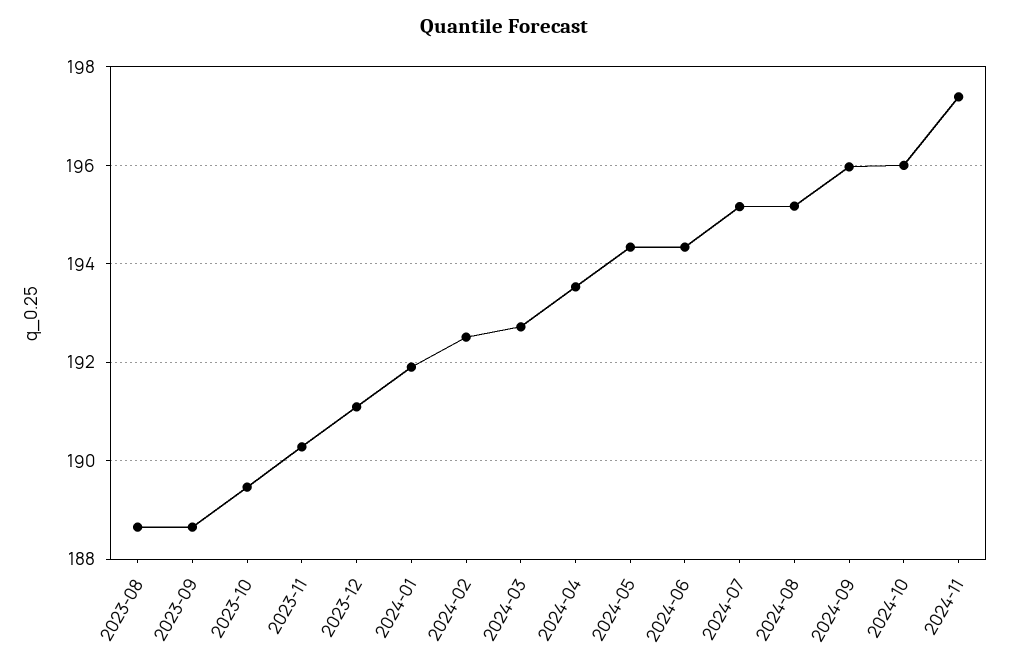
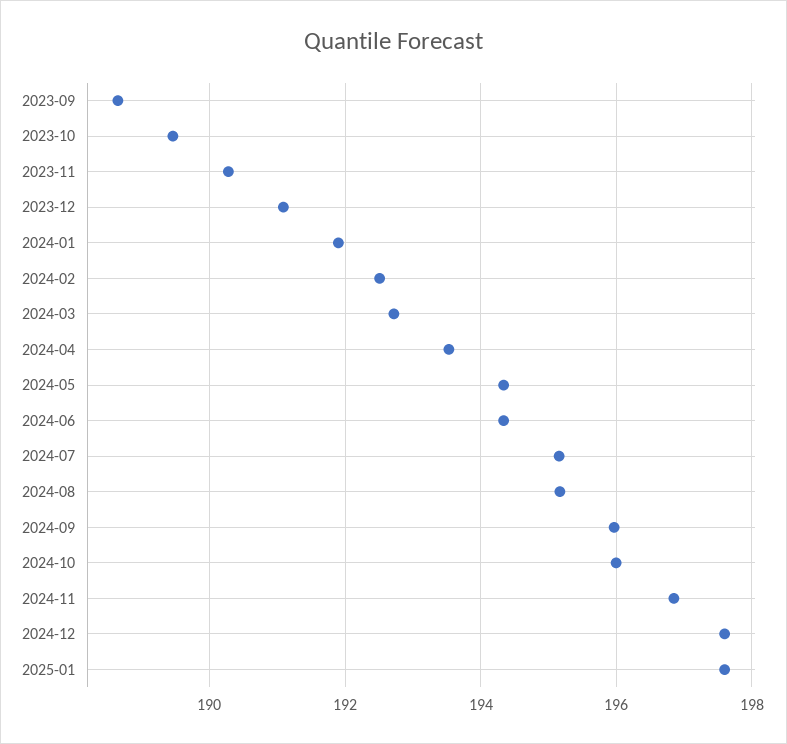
2023-08: 188.6 -> none
2024-11: 197.4 -> 196.8
2024-12: none -> 197.6
2025-01: none -> 197.6

